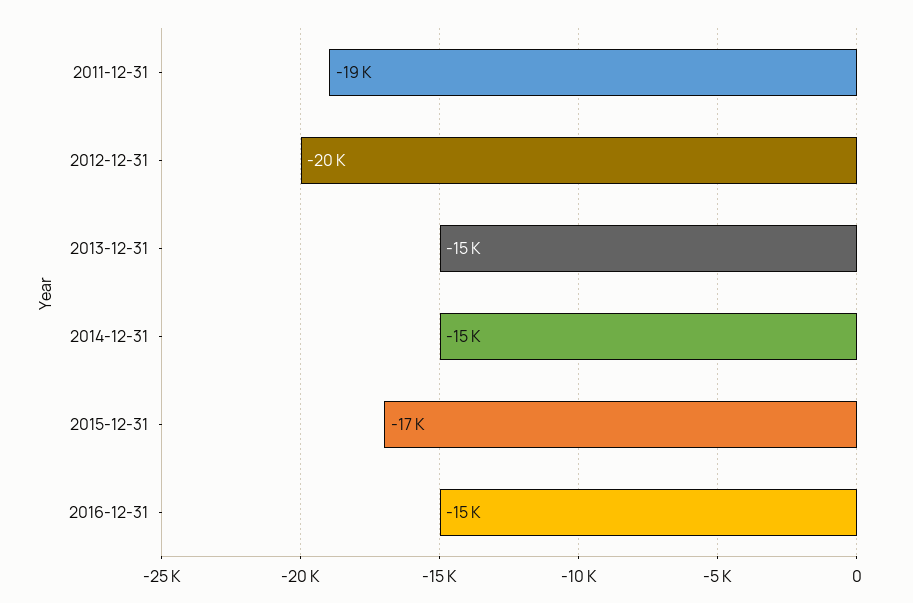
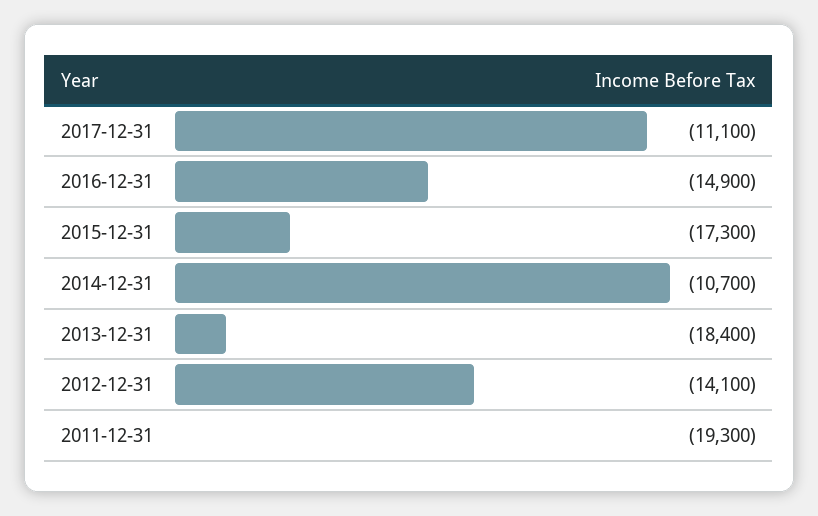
2012-12-31: -20000 -> -14100
2013-12-31: -15000 -> -18400
2014-12-31: -15000 -> -10700
2017-12-31: none -> -11100

